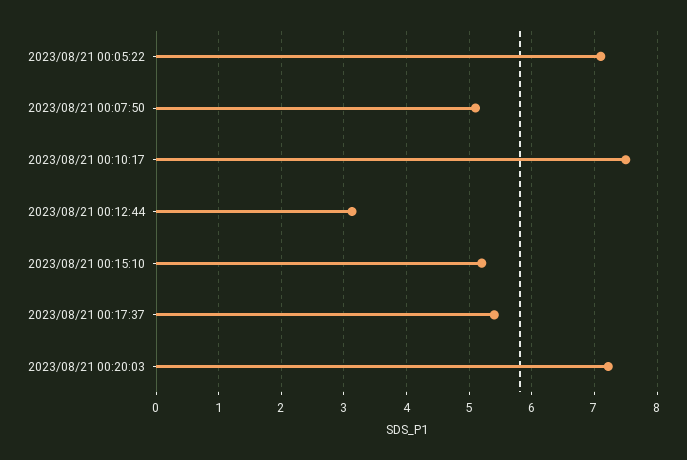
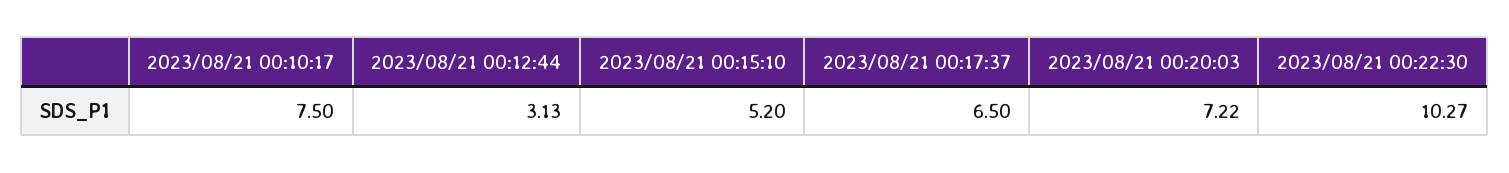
2023/08/21 00:05:22: 7.1 -> none
2023/08/21 00:07:50: 5.1 -> none
2023/08/21 00:17:37: 5.4 -> 6.5
2023/08/21 00:22:30: none -> 10.27

